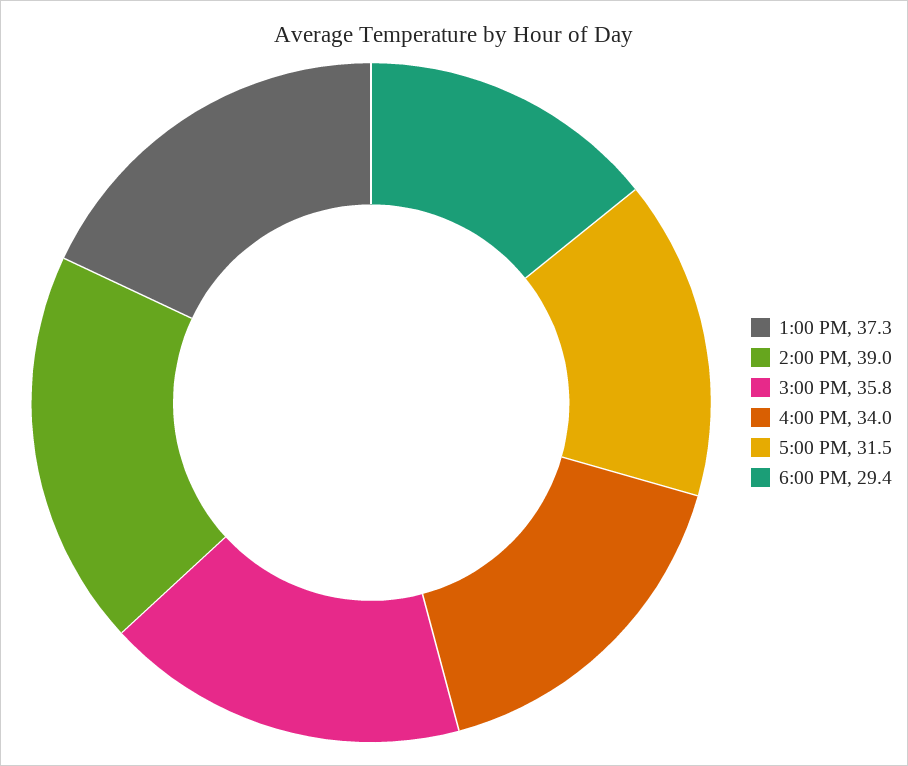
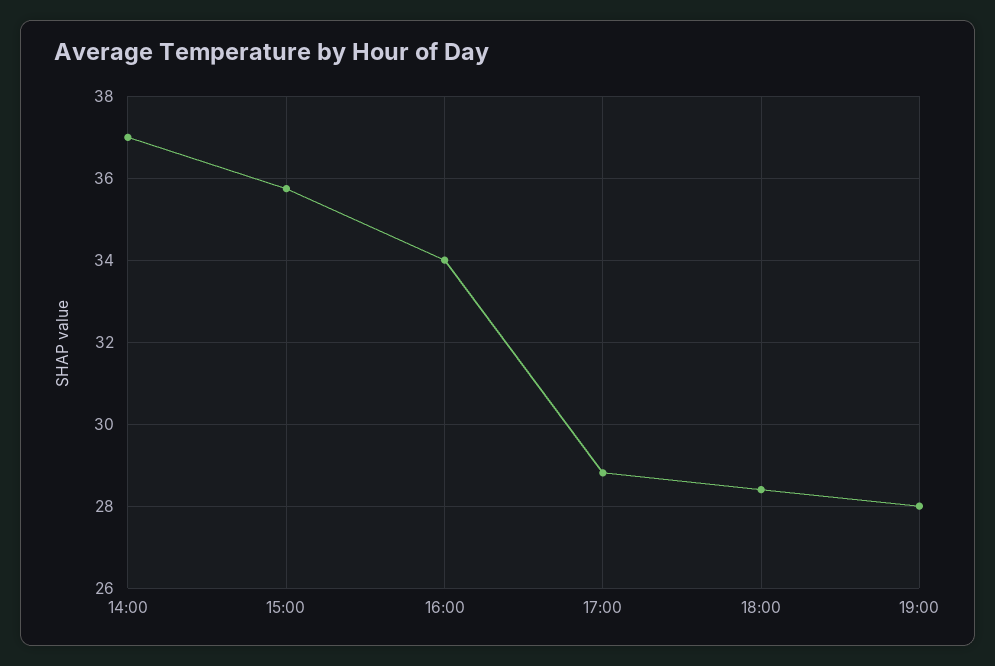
1:00 PM: 37.3 -> none
2:00 PM: 39 -> 37
5:00 PM: 31.5 -> 28.8
6:00 PM: 29.4 -> 28.4
19:00: none -> 28

